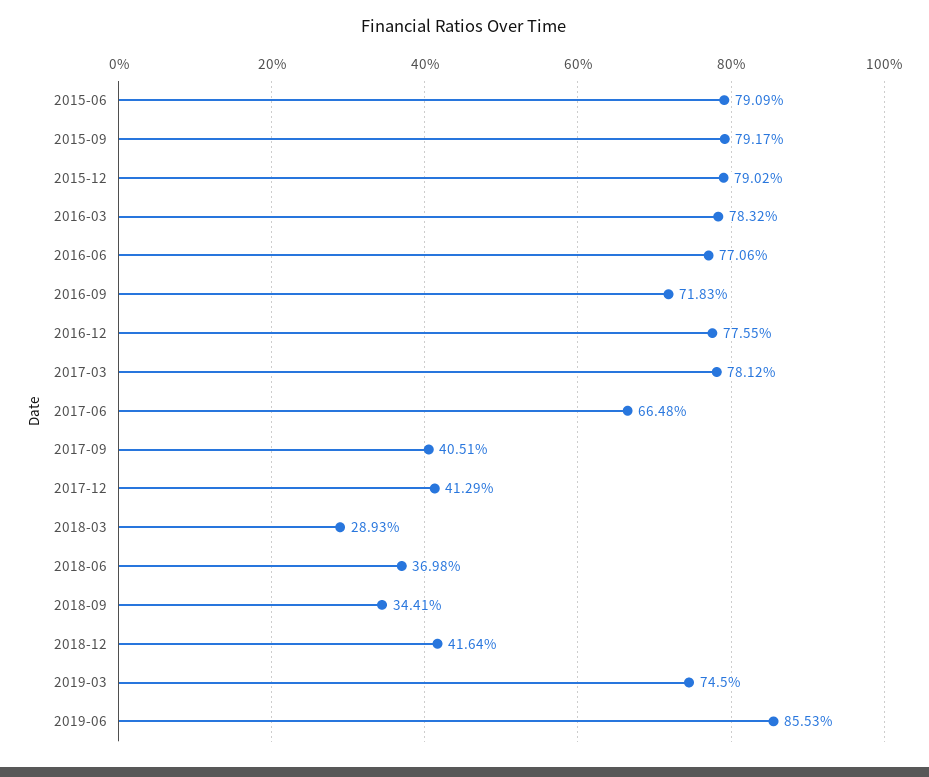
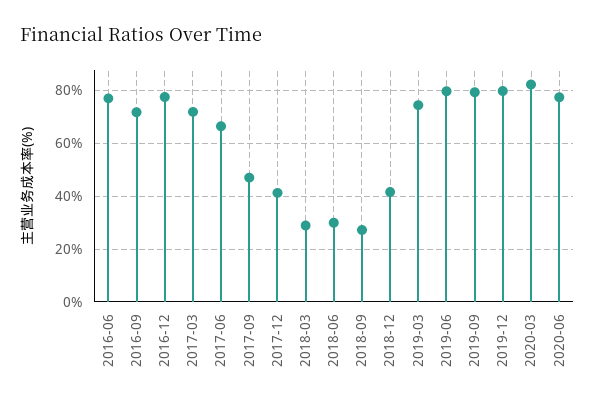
2015-06: 79.09 -> none
2015-09: 79.17 -> none
2015-12: 79.02 -> none
2016-03: 78.32 -> none
2017-03: 78.12 -> 72.5
2017-09: 40.51 -> 47.5
2018-06: 36.98 -> 30
2018-09: 34.41 -> 27.5
2019-06: 85.53 -> 80
2019-09: none -> 80
2019-12: none -> 80
2020-03: none -> 82.5
2020-06: none -> 77.5

